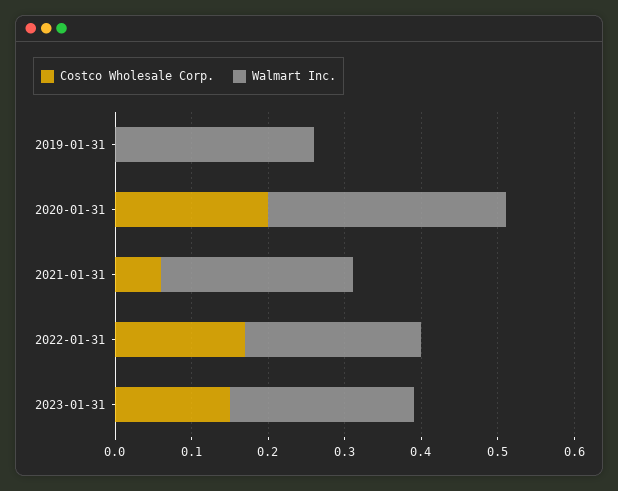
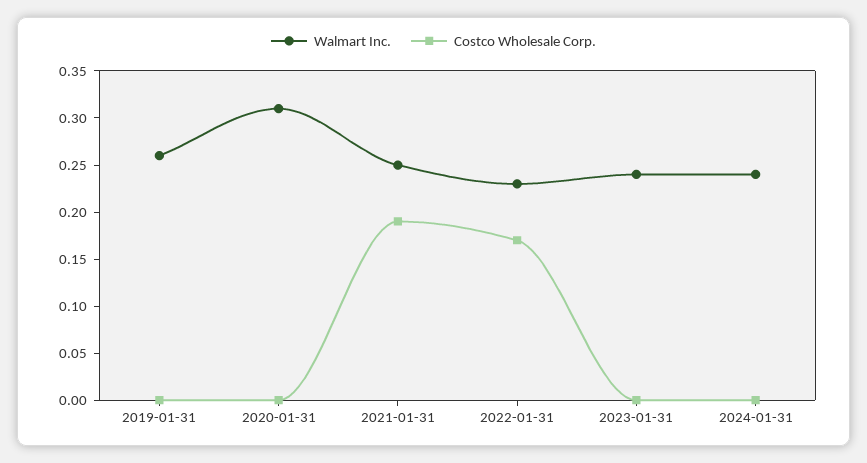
Costco Wholesale Corp., 2020-01-31: 0.2 -> 0
Costco Wholesale Corp., 2021-01-31: 0.05 -> 0.19
Costco Wholesale Corp., 2023-01-31: 0.15 -> 0
Walmart Inc., 2024-01-31: none -> 0.24
Costco Wholesale Corp., 2024-01-31: none -> 0

